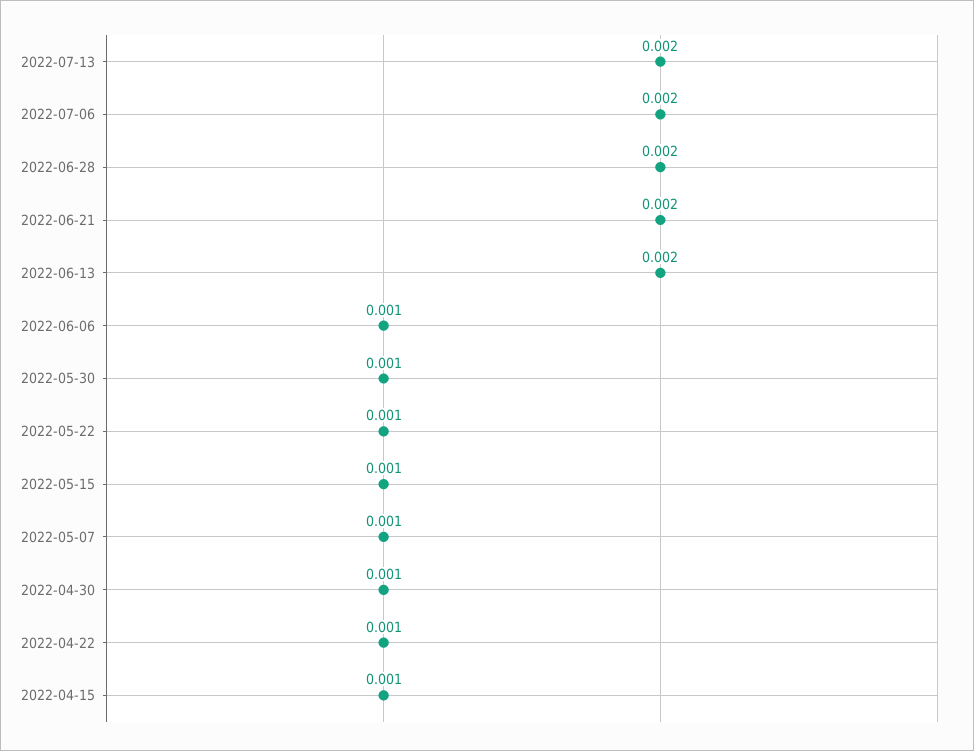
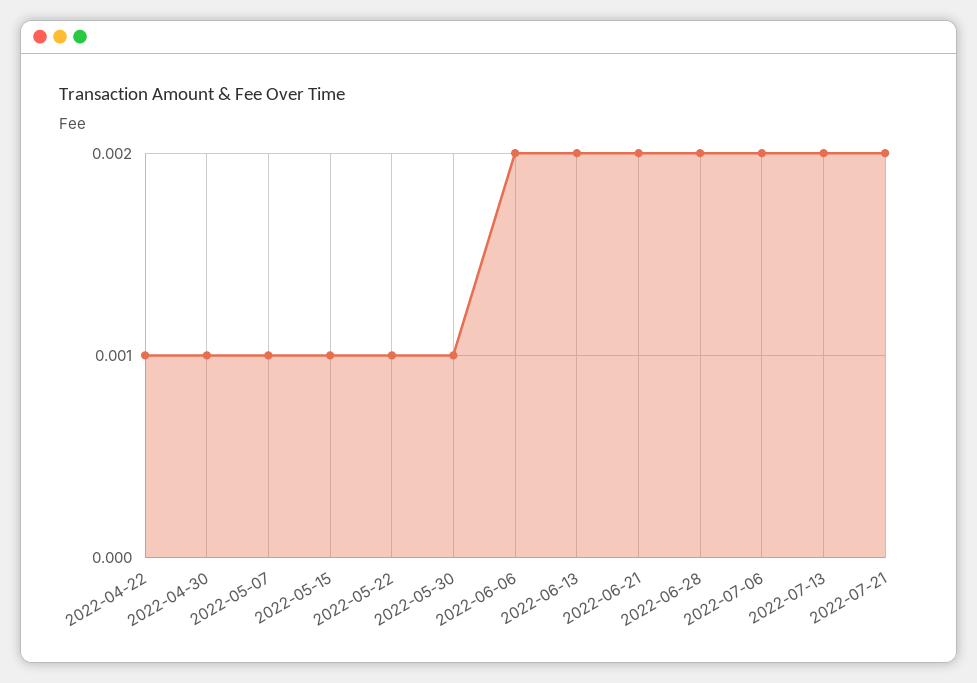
2022-06-06: 0.001 -> 0.002
2022-04-15: 0.001 -> none
2022-07-21: none -> 0.002

